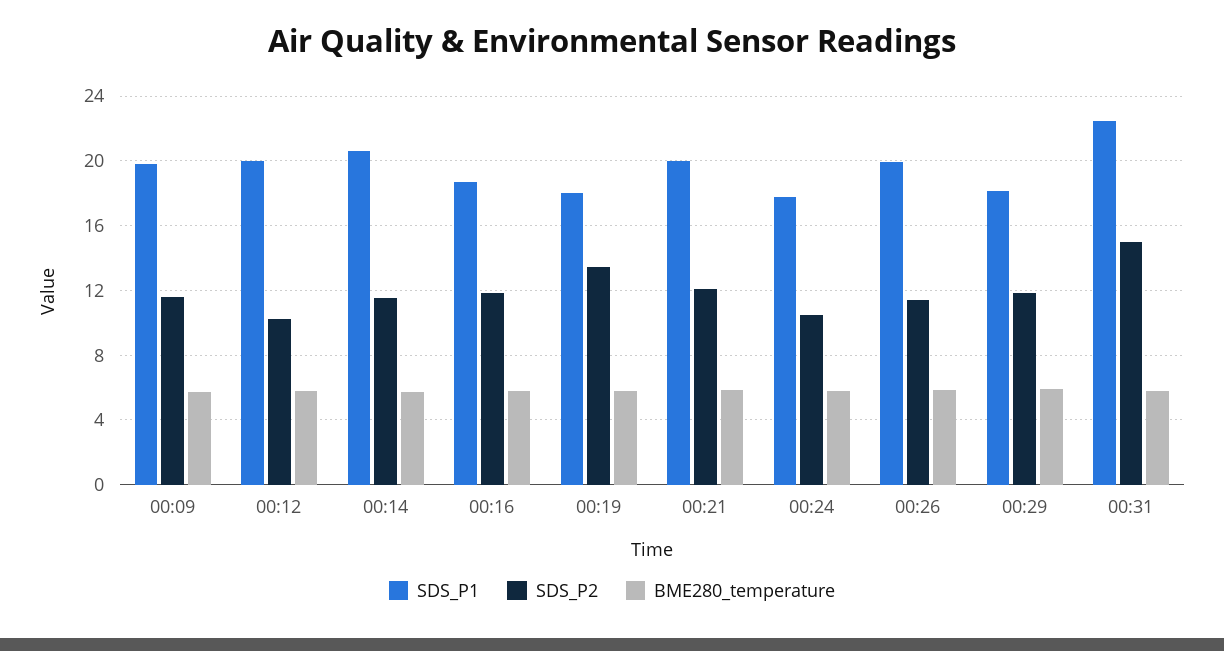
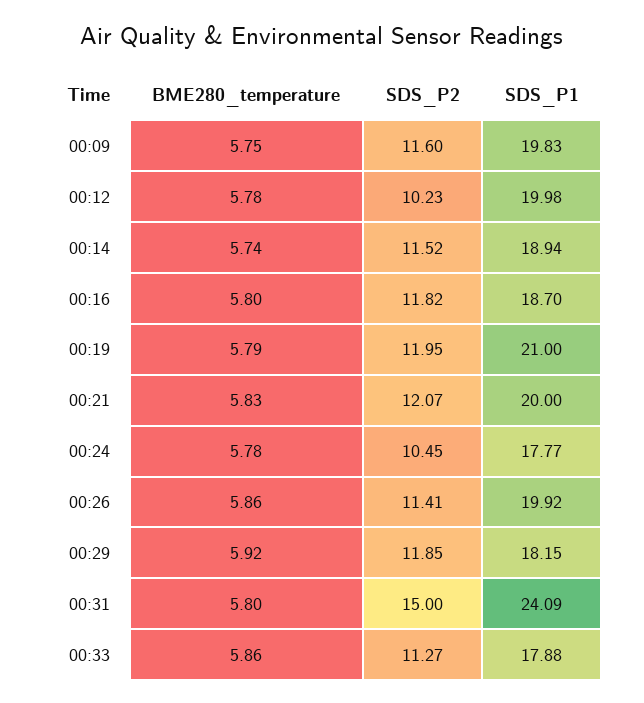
SDS_P1, 00:14: 20.5 -> 18.94
SDS_P1, 00:19: 18 -> 21
SDS_P2, 00:19: 13.5 -> 11.95
SDS_P1, 00:31: 22.5 -> 24.09
BME280_temperature, 00:33: none -> 5.86
SDS_P2, 00:33: none -> 11.27
SDS_P1, 00:33: none -> 17.88

